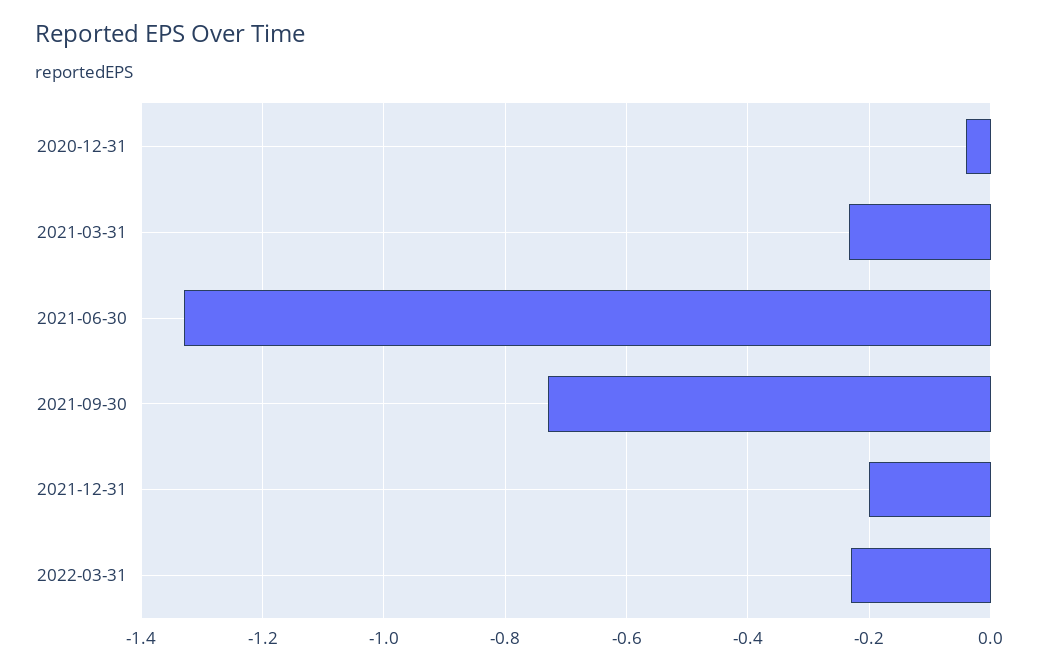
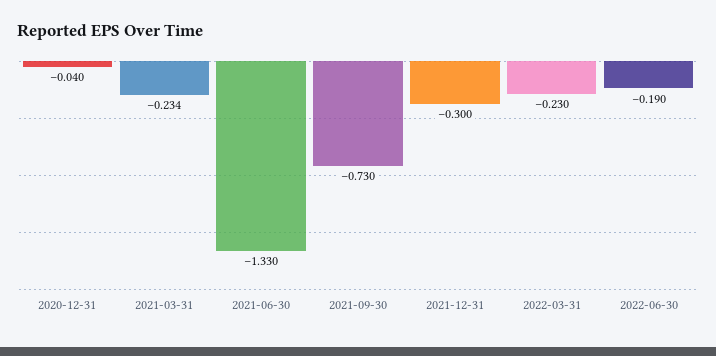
2021-12-31: -0.2 -> -0.3
2022-06-30: none -> -0.19

